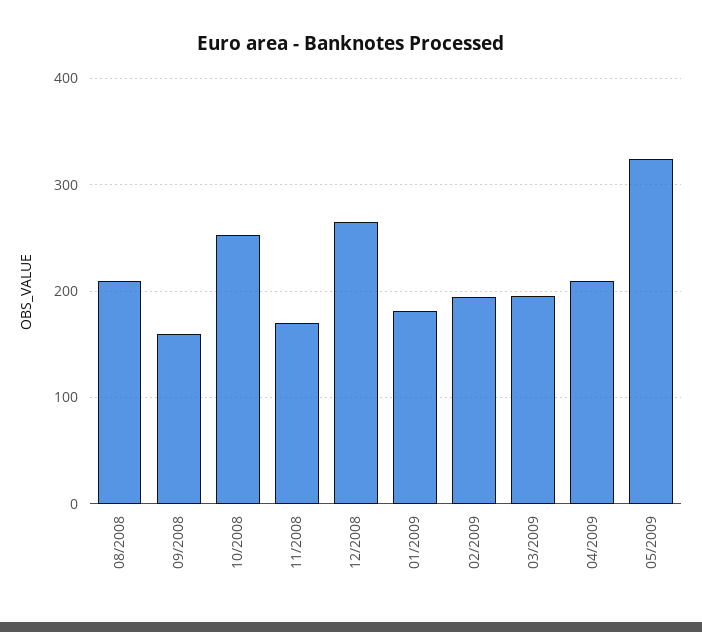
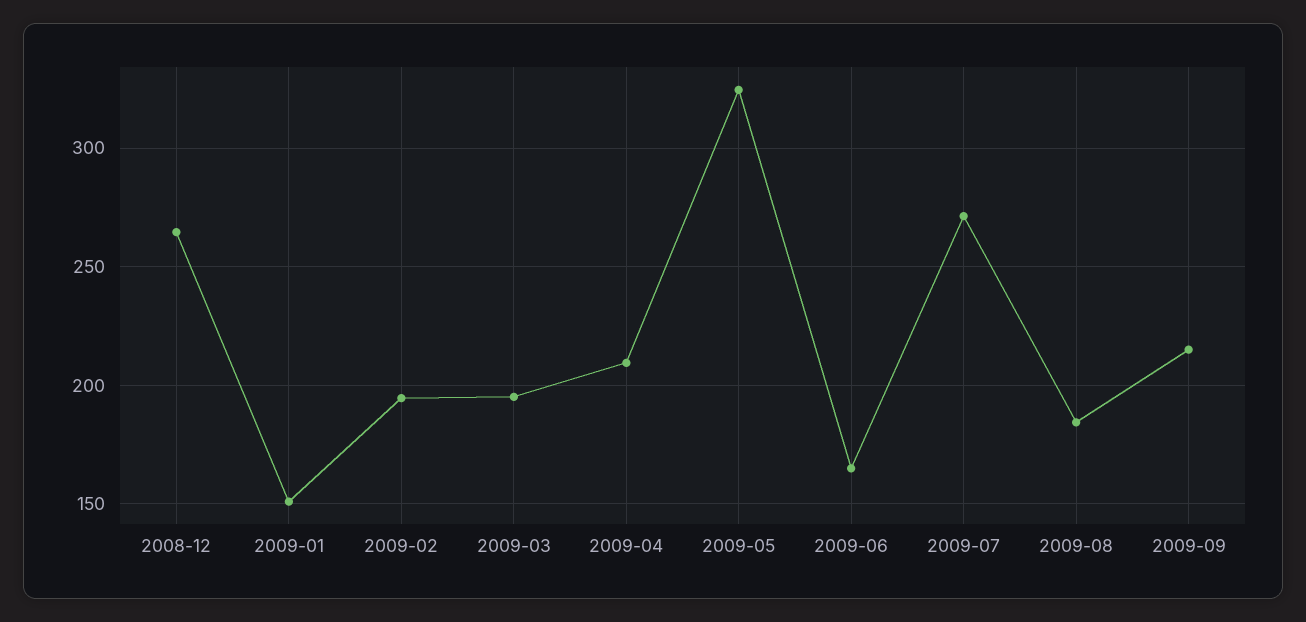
08/2008: 210 -> none
09/2008: 160 -> none
10/2008: 250 -> none
11/2008: 170 -> none
01/2009: 180 -> 150
2009-06: none -> 165
2009-07: none -> 270
2009-08: none -> 185
2009-09: none -> 215

